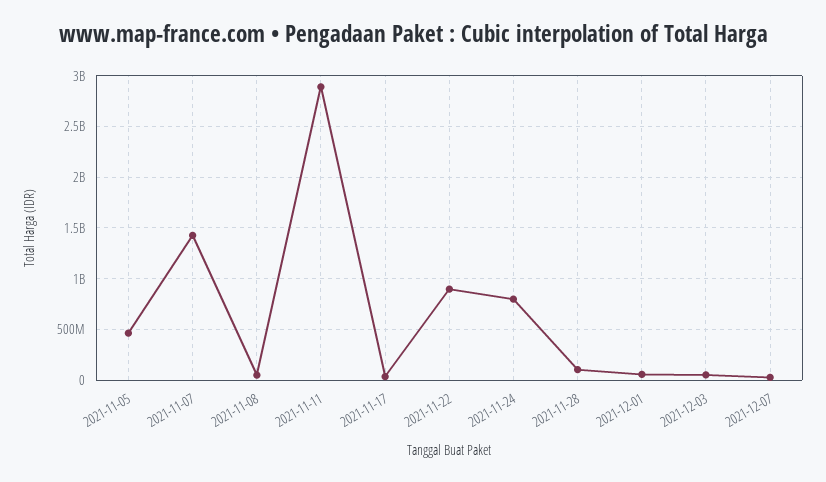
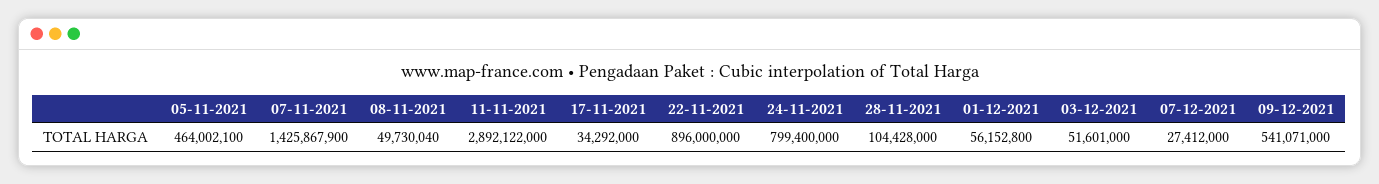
09-12-2021: none -> 541071000

